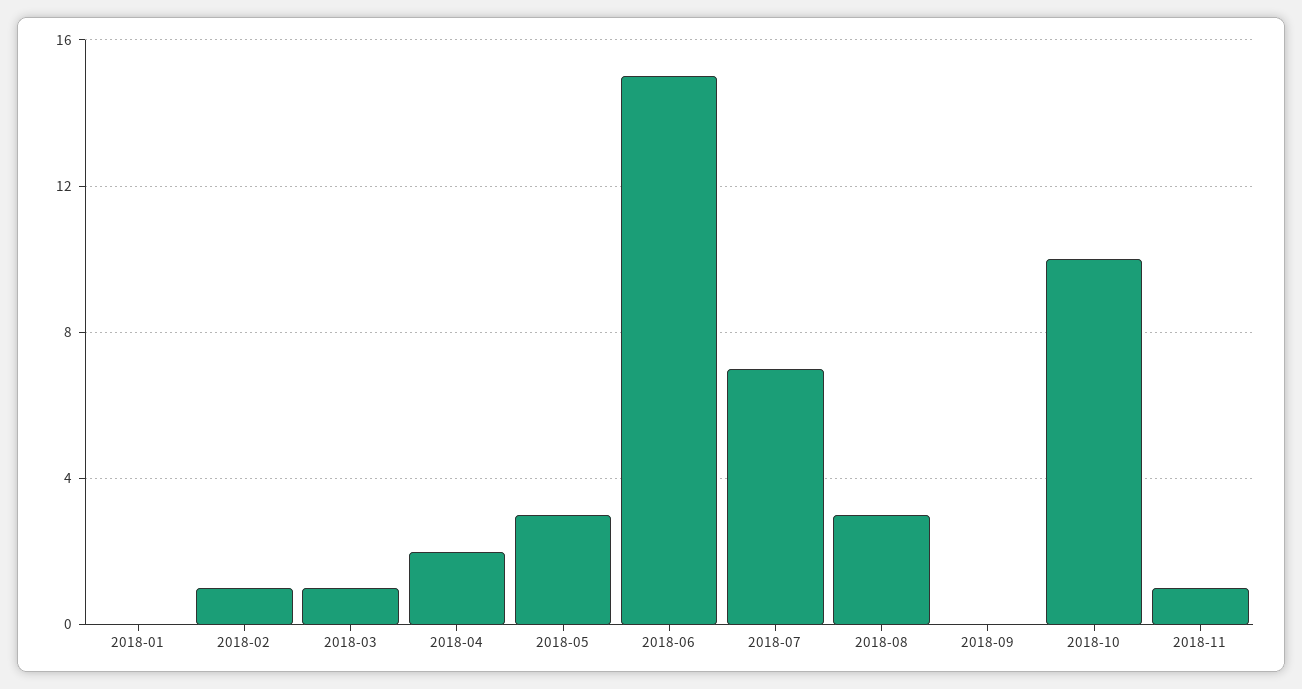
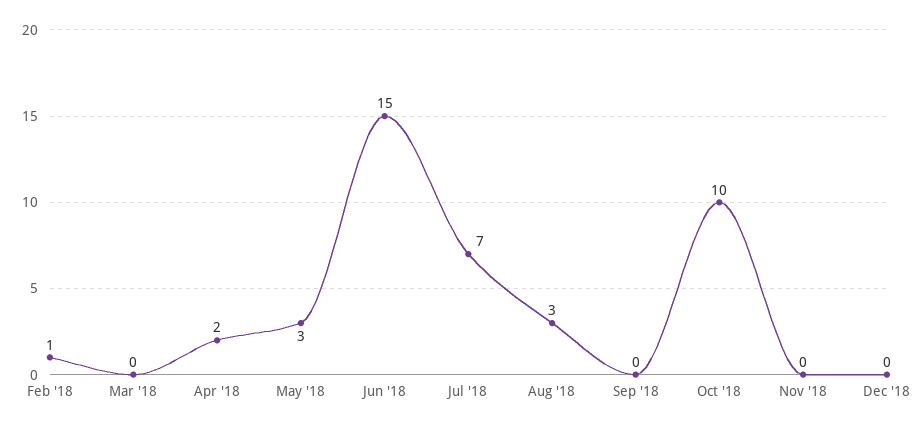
2018-01: 0 -> none
2018-03: 1 -> 0
2018-11: 1 -> 0
Dec '18: none -> 0

